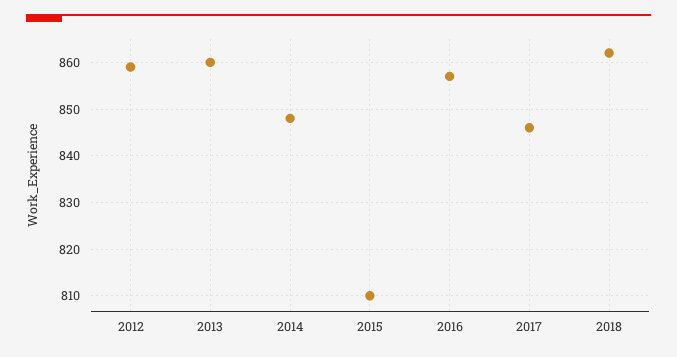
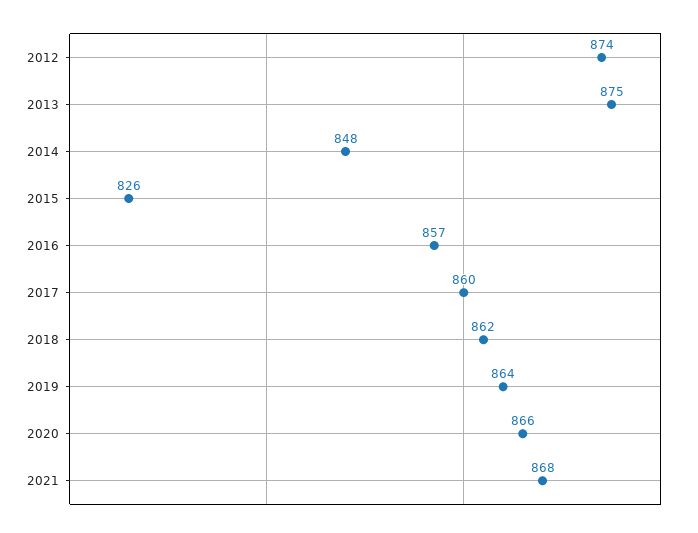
2012: 860 -> 874
2013: 860 -> 875
2015: 810 -> 826
2017: 845 -> 860
2019: none -> 864
2020: none -> 866
2021: none -> 868

